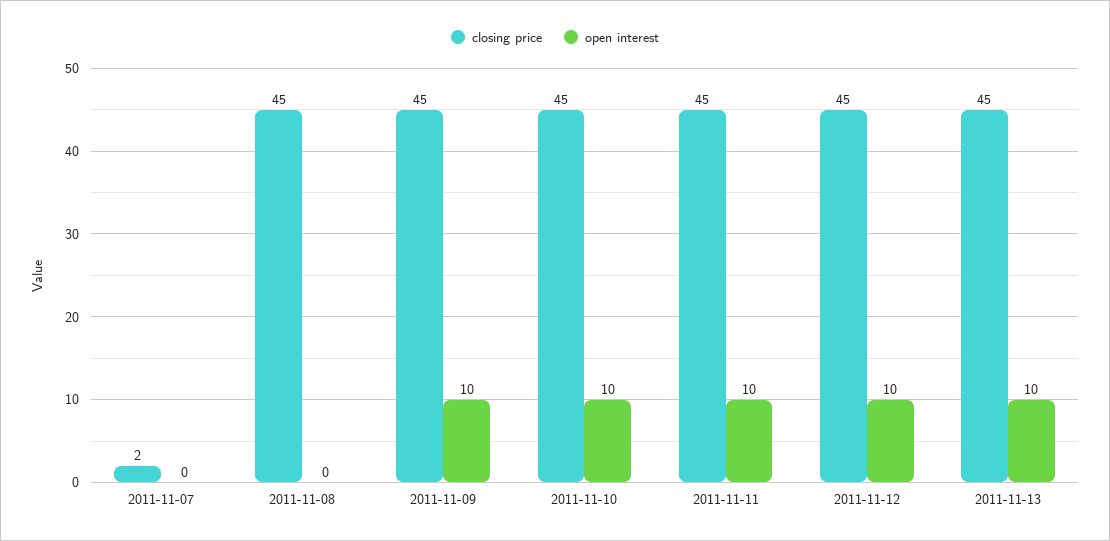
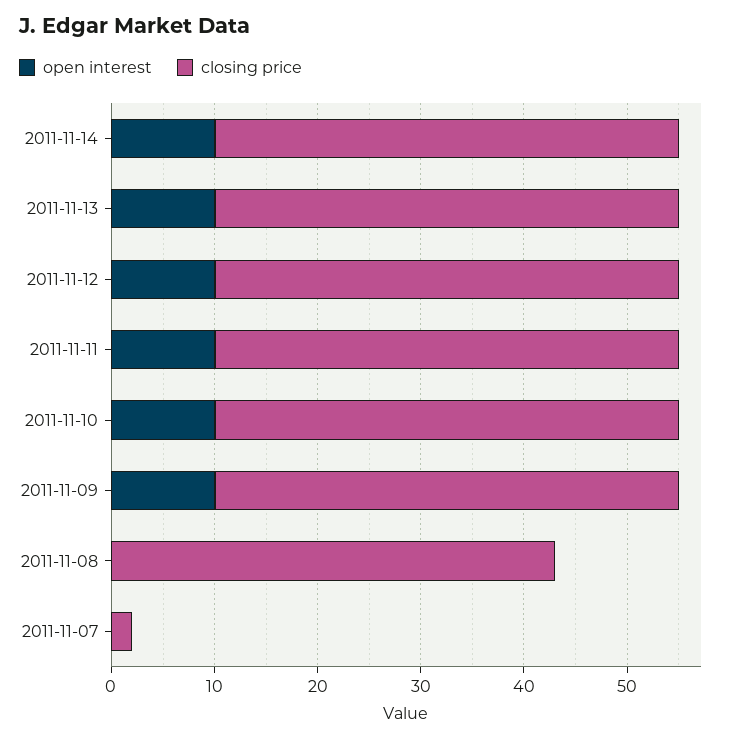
closing price, 2011-11-08: 45 -> 43
open interest, 2011-11-14: none -> 10
closing price, 2011-11-14: none -> 45

